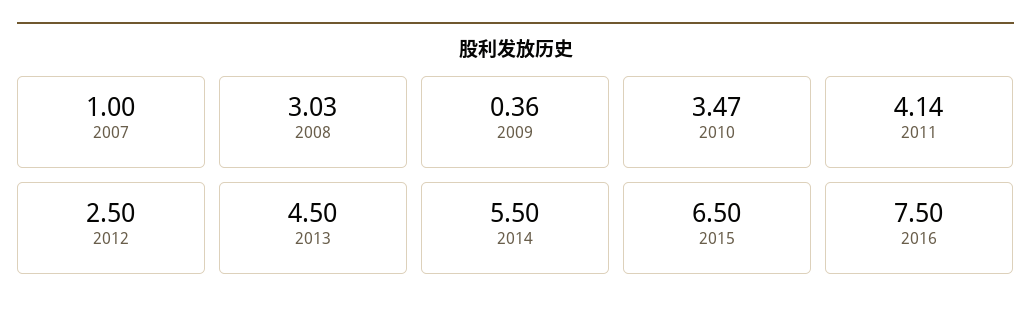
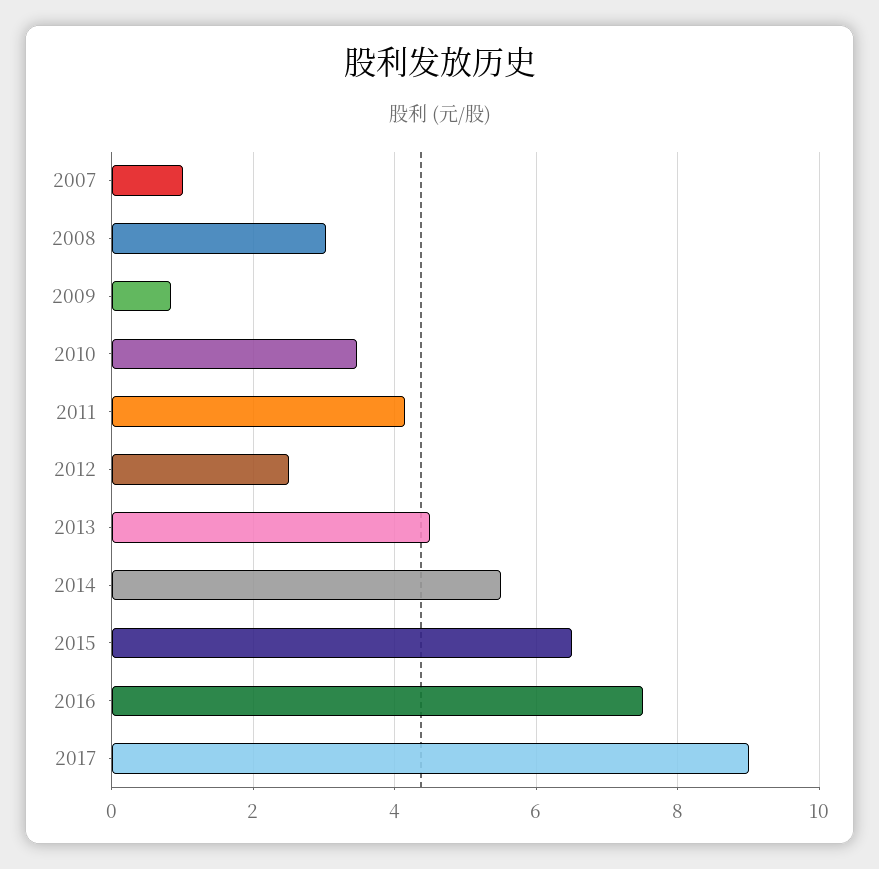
2009: 0.36 -> 0.8
2017: none -> 9

